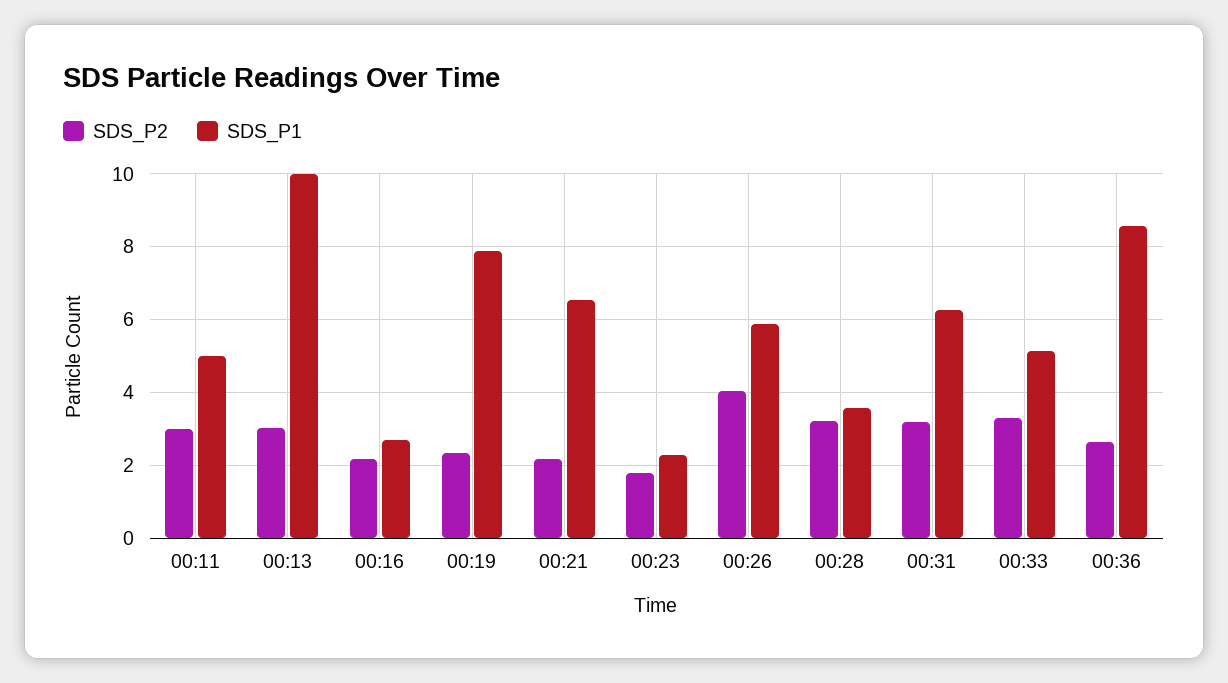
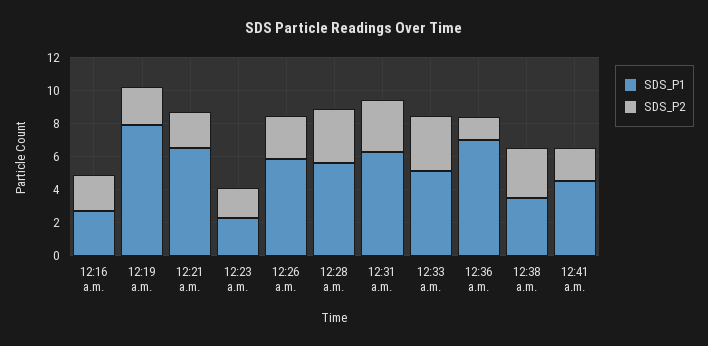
SDS_P2, 00:11: 3 -> none
SDS_P1, 00:11: 5 -> none
SDS_P2, 00:13: 3 -> none
SDS_P1, 00:13: 10 -> none
SDS_P2, 00:26: 4 -> 2.5
SDS_P1, 00:28: 3.6 -> 5.5
SDS_P2, 00:36: 2.6 -> 1.5
SDS_P1, 00:36: 8.6 -> 7
SDS_P1, 12:38 a.m.: none -> 3.5
SDS_P2, 12:38 a.m.: none -> 3
SDS_P1, 12:41 a.m.: none -> 4.5
SDS_P2, 12:41 a.m.: none -> 2

